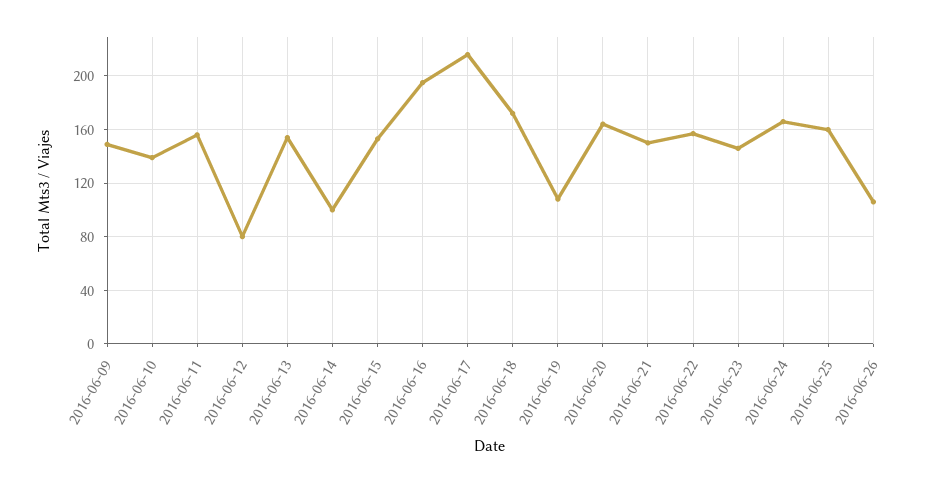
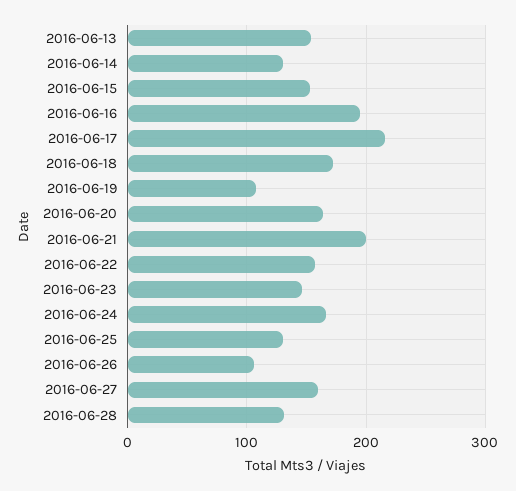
2016-06-09: 150 -> none
2016-06-10: 140 -> none
2016-06-11: 155 -> none
2016-06-12: 80 -> none
2016-06-14: 100 -> 130
2016-06-21: 150 -> 200
2016-06-25: 160 -> 130
2016-06-27: none -> 160
2016-06-28: none -> 130

